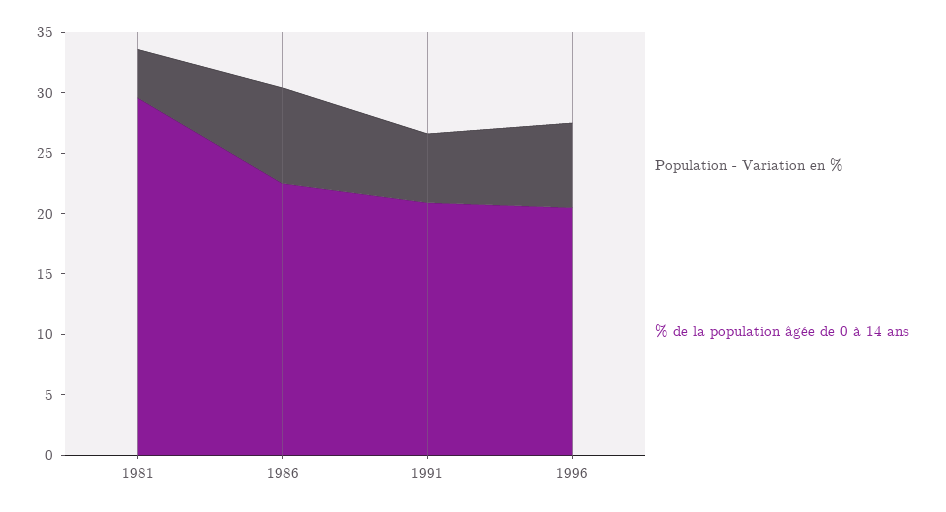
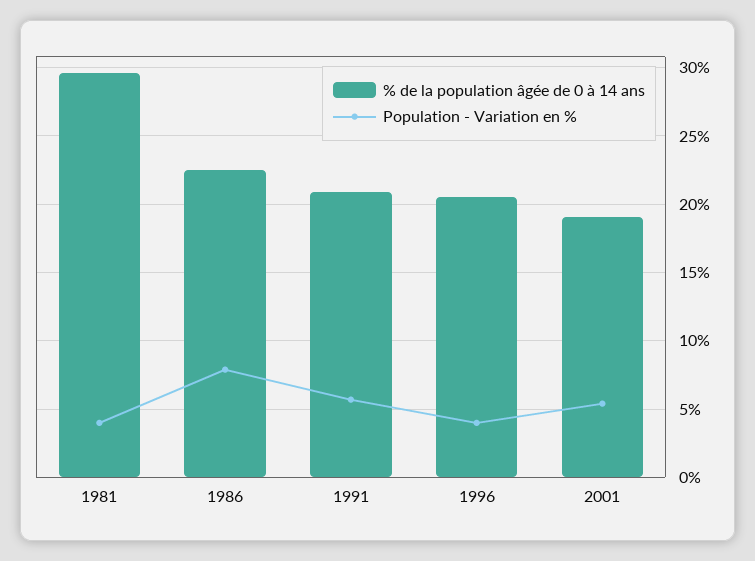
Population - Variation en %, 1996: 7 -> 4
% de la population âgée de 0 à 14 ans, 2001: none -> 19
Population - Variation en %, 2001: none -> 5.5

